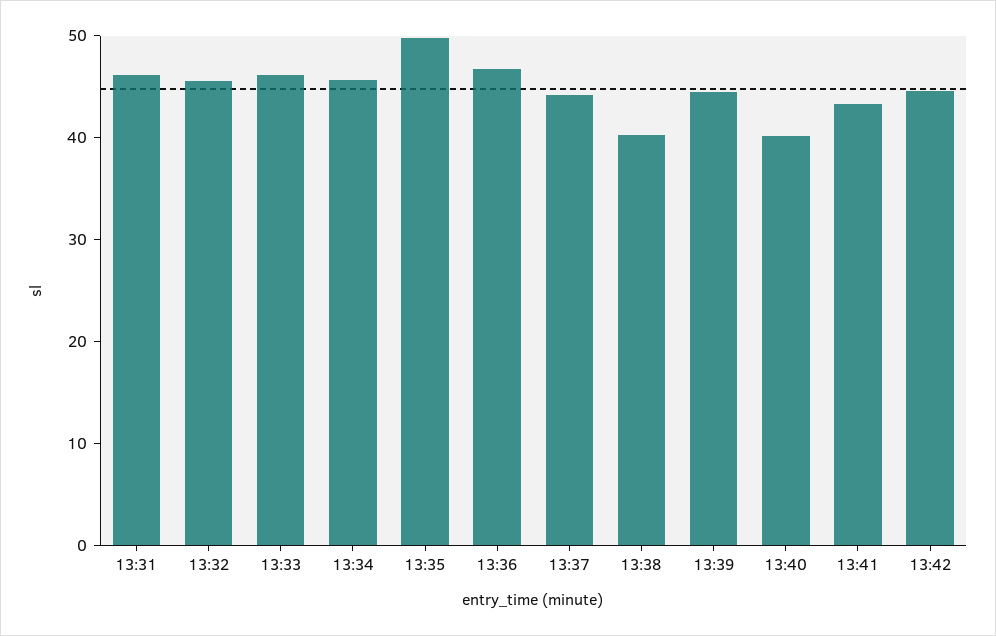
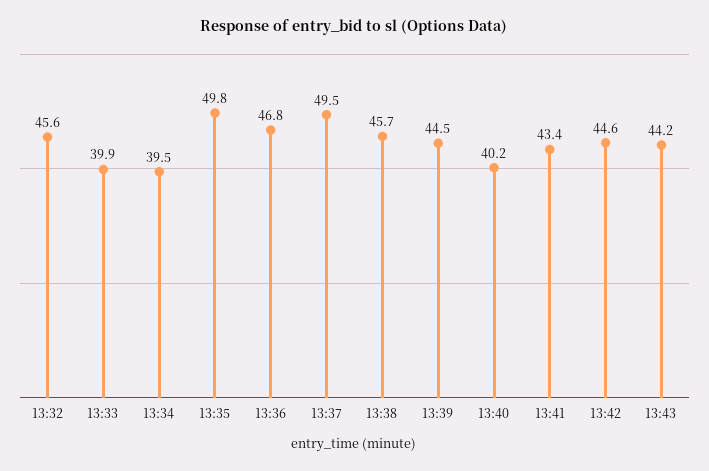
13:31: 46 -> none
13:33: 46 -> 39.9
13:34: 46 -> 39.5
13:37: 44 -> 49.5
13:38: 40 -> 45.7
13:43: none -> 44.2

